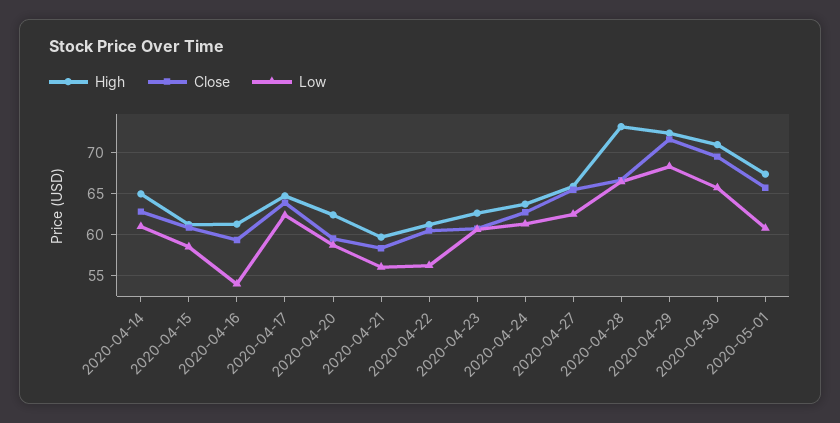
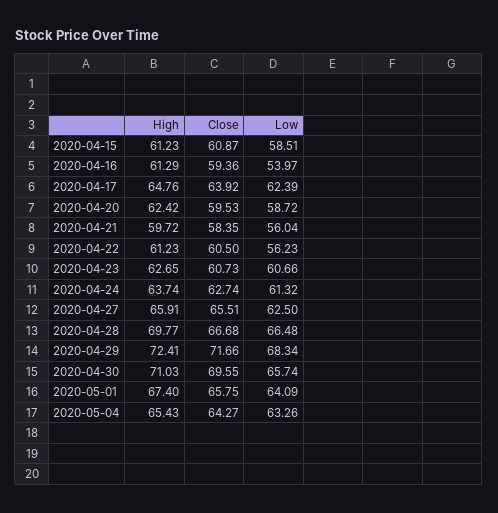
High, 2020-04-14: 65 -> none
Close, 2020-04-14: 63 -> none
Low, 2020-04-14: 61 -> none
High, 2020-04-28: 73 -> 69.77
Low, 2020-05-01: 61 -> 64.09
High, 2020-05-04: none -> 65.43
Close, 2020-05-04: none -> 64.27
Low, 2020-05-04: none -> 63.26

